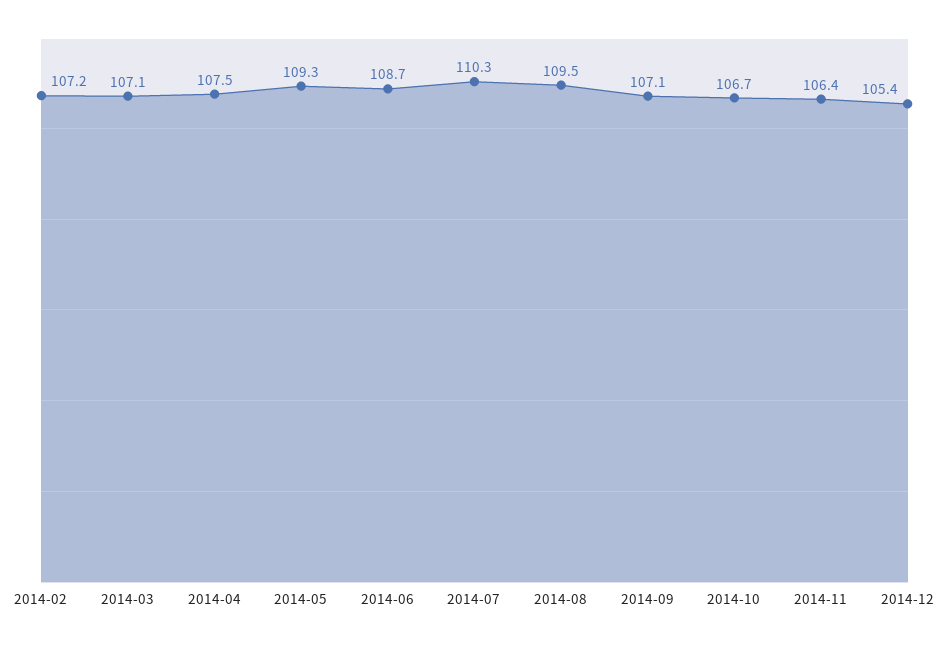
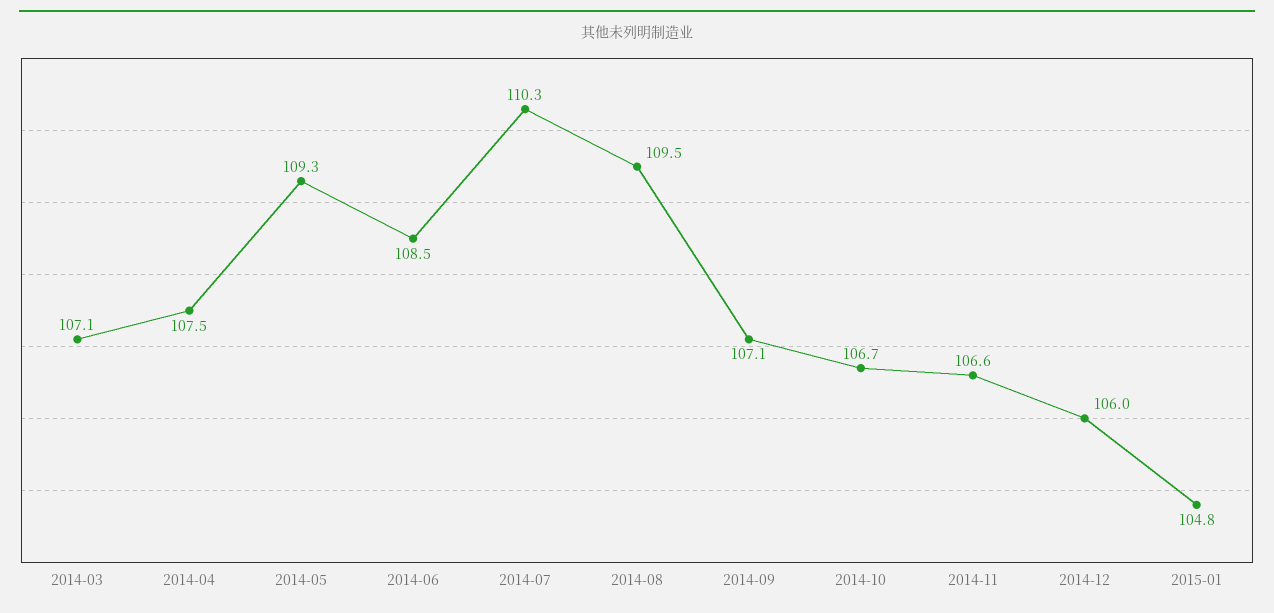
2014-02: 107.2 -> none
2014-06: 108.7 -> 108.5
2014-11: 106.4 -> 106.6
2014-12: 105.4 -> 106
2015-01: none -> 104.8

